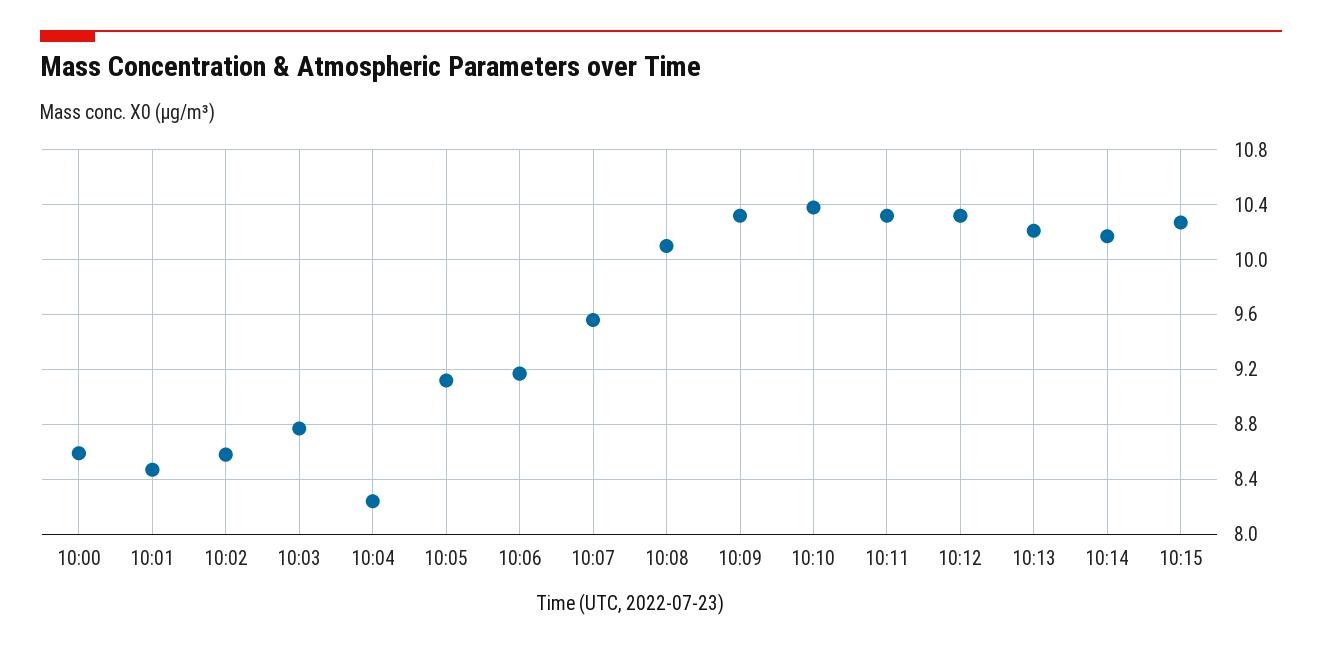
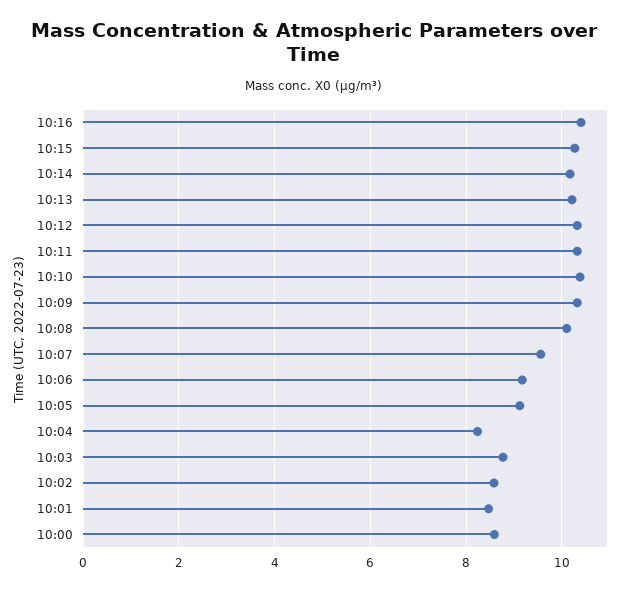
10:16: none -> 10.4

